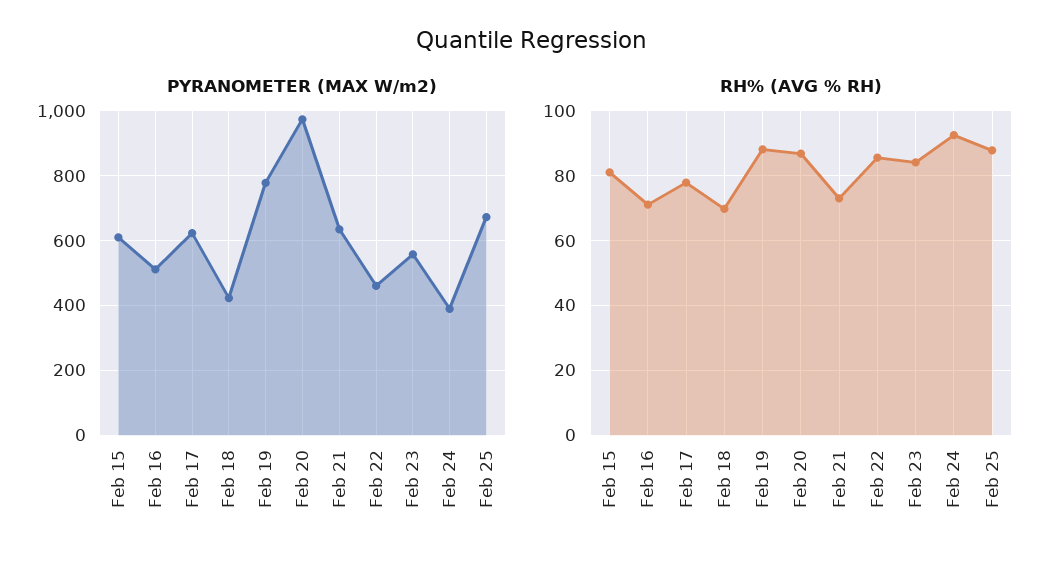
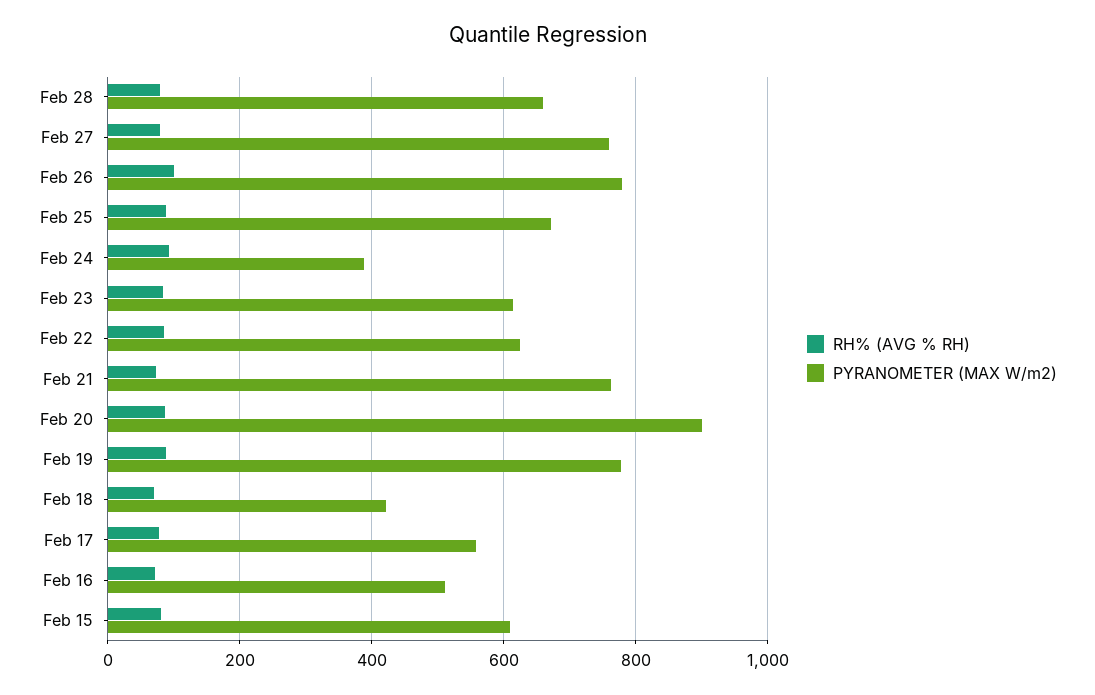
PYRANOMETER (MAX W/m2), Feb 17: 620 -> 560
PYRANOMETER (MAX W/m2), Feb 20: 980 -> 900
PYRANOMETER (MAX W/m2), Feb 21: 640 -> 760
PYRANOMETER (MAX W/m2), Feb 22: 460 -> 620
PYRANOMETER (MAX W/m2), Feb 23: 560 -> 620
RH% (AVG % RH), Feb 28: none -> 80
PYRANOMETER (MAX W/m2), Feb 28: none -> 660
RH% (AVG % RH), Feb 27: none -> 80
PYRANOMETER (MAX W/m2), Feb 27: none -> 760
RH% (AVG % RH), Feb 26: none -> 100
PYRANOMETER (MAX W/m2), Feb 26: none -> 780

